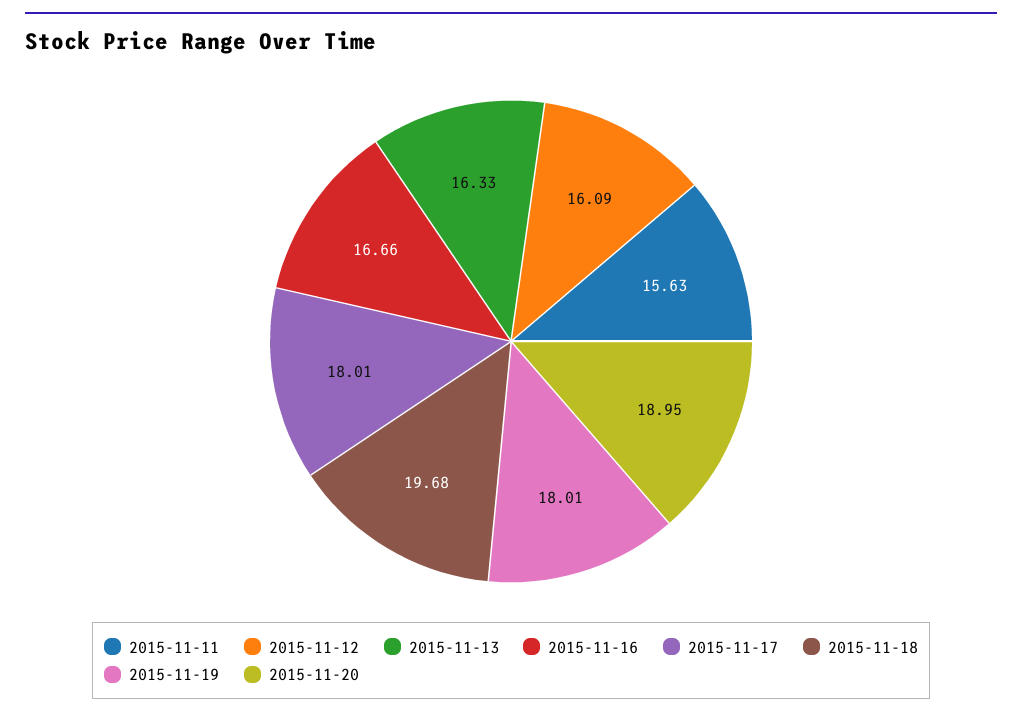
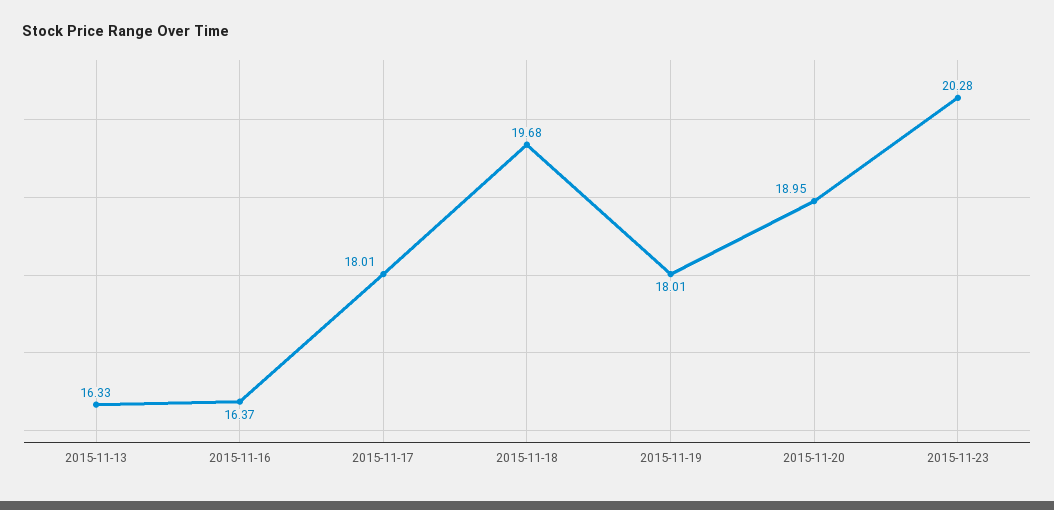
2015-11-11: 15.63 -> none
2015-11-12: 16.09 -> none
2015-11-16: 16.66 -> 16.37
2015-11-23: none -> 20.28

